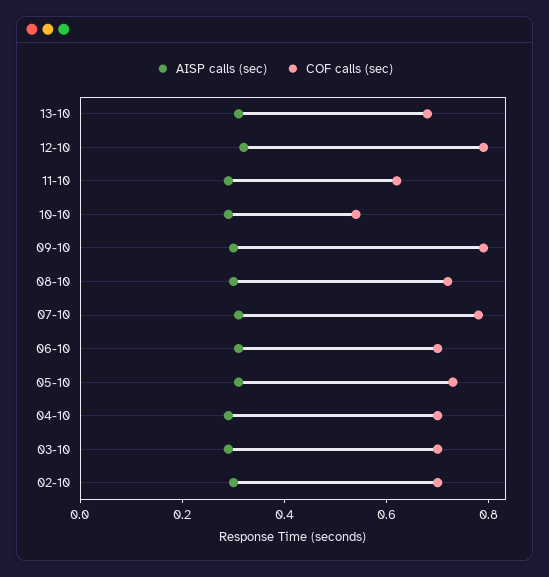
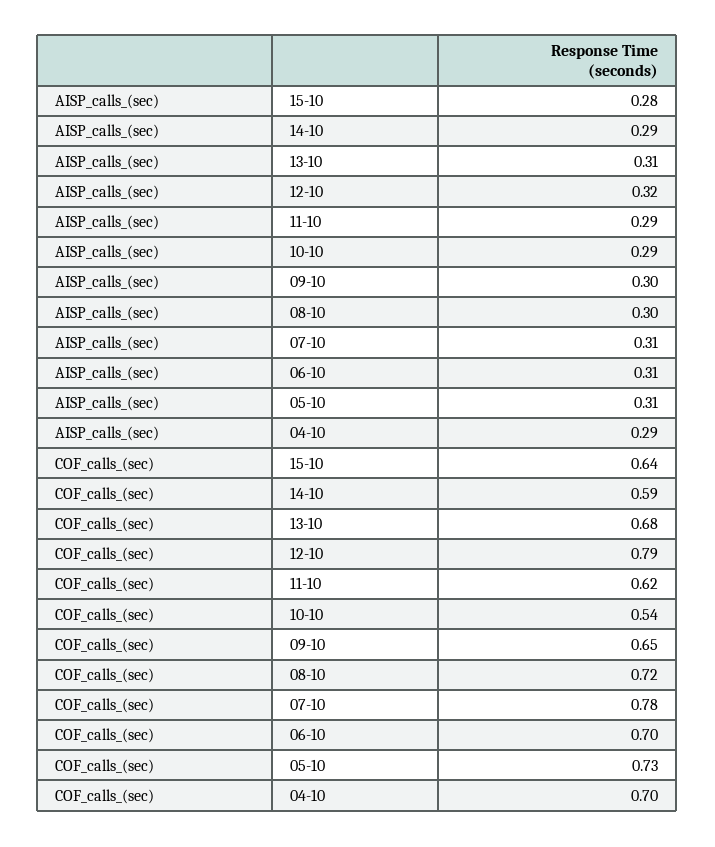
COF calls (sec), 09-10: 0.8 -> 0.65
AISP calls (sec), 03-10: 0.3 -> none
COF calls (sec), 03-10: 0.7 -> none
AISP calls (sec), 02-10: 0.3 -> none
COF calls (sec), 02-10: 0.7 -> none
AISP calls (sec), 15-10: none -> 0.28
AISP calls (sec), 14-10: none -> 0.29
COF calls (sec), 15-10: none -> 0.64
COF calls (sec), 14-10: none -> 0.59

